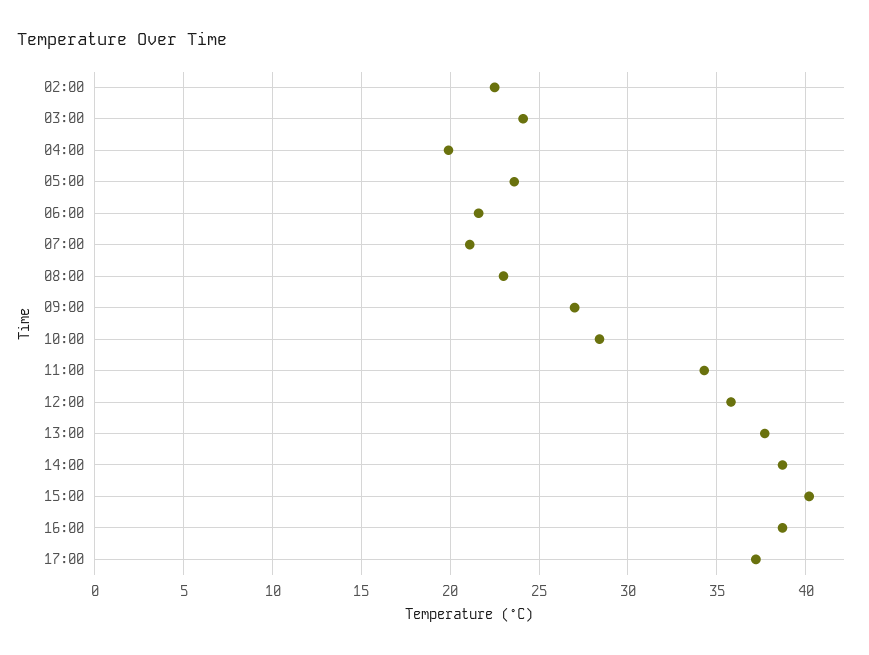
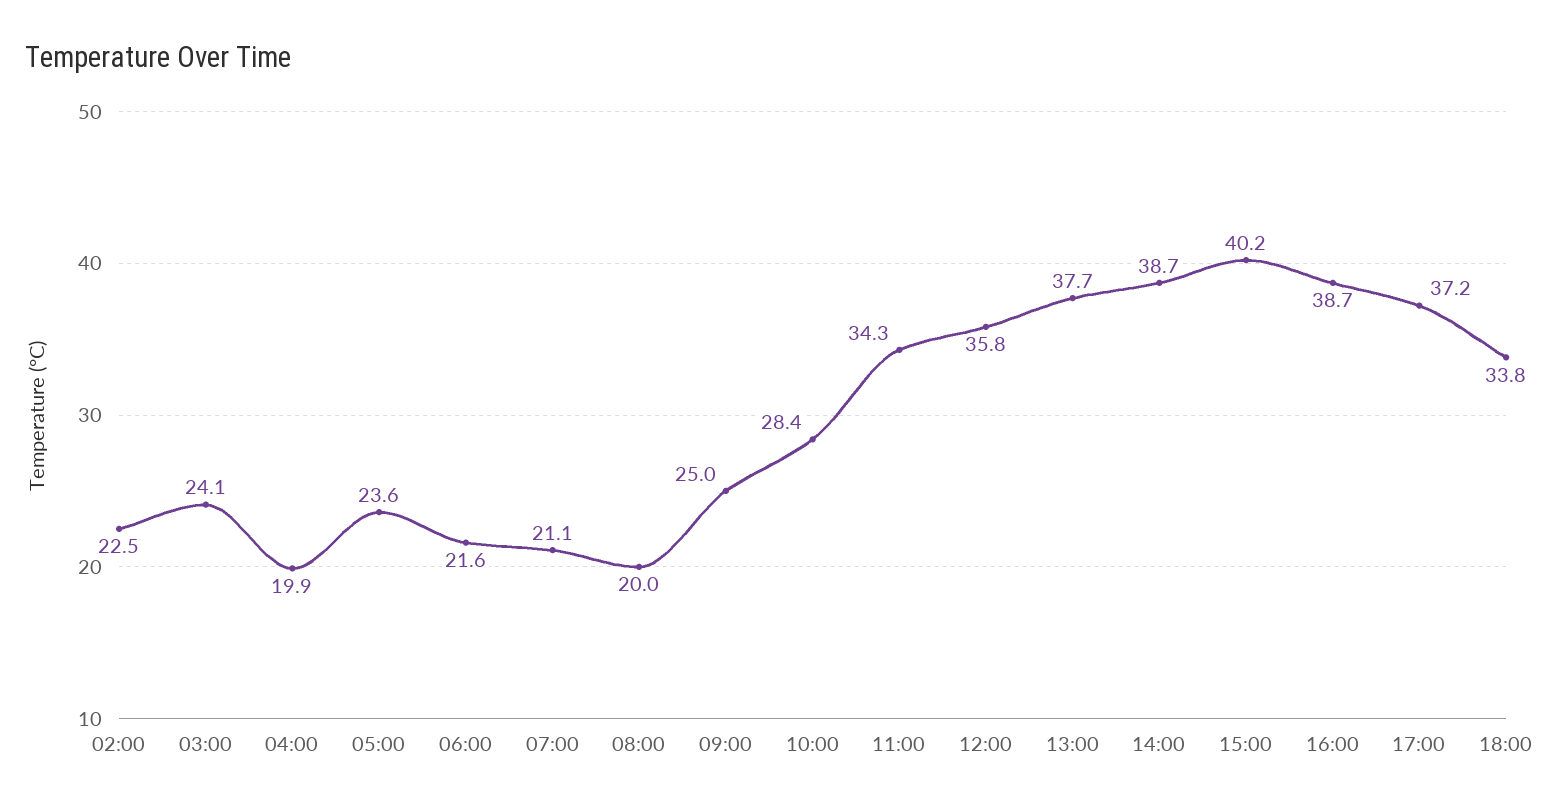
08:00: 23 -> 20
09:00: 27 -> 25
18:00: none -> 33.8

